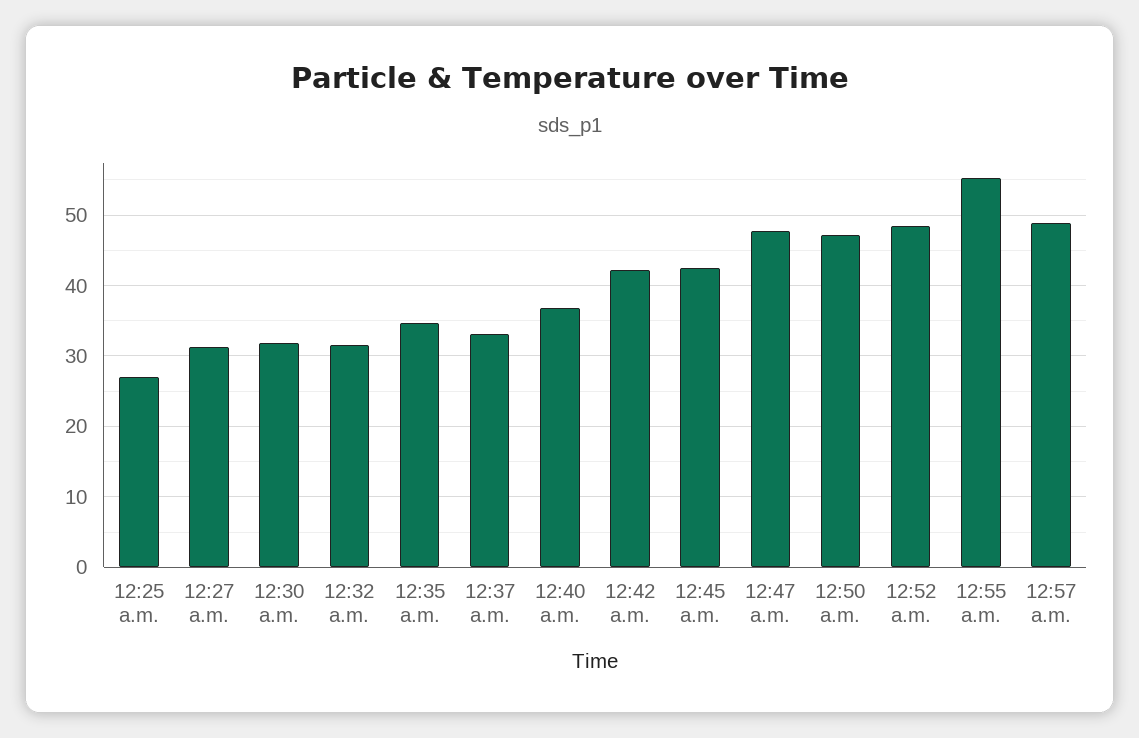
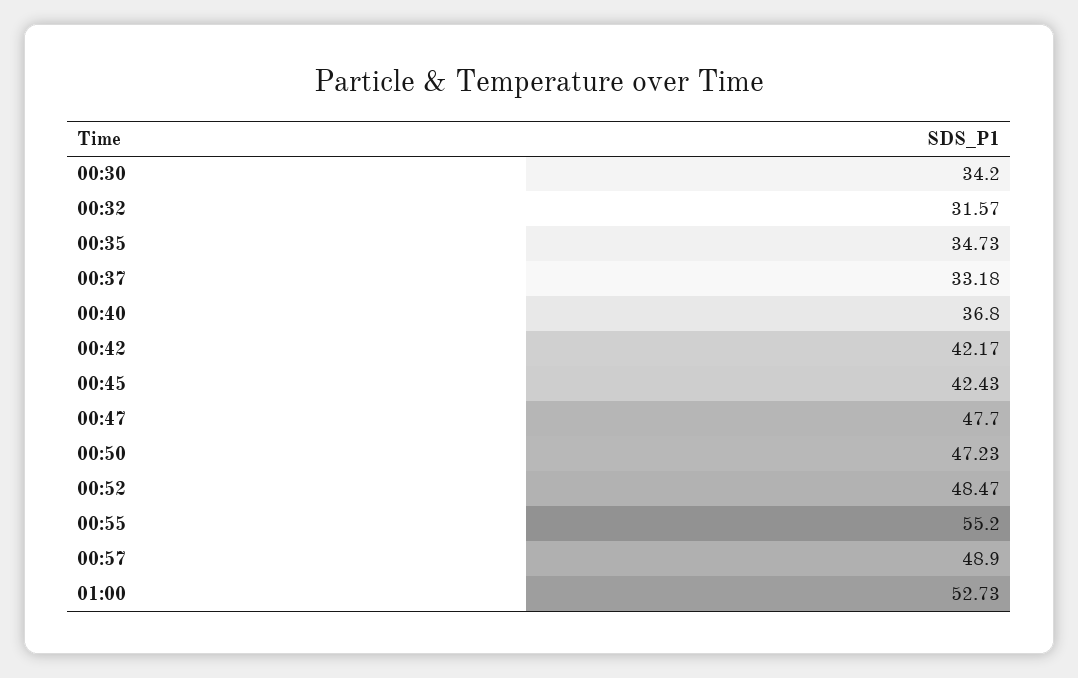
12:25 a.m.: 27 -> none
12:27 a.m.: 31 -> none
12:30 a.m.: 32 -> 34.2
01:00: none -> 52.73

